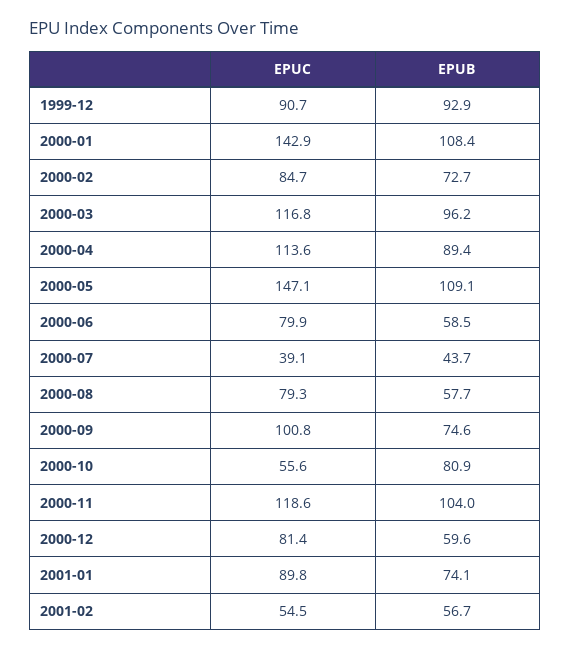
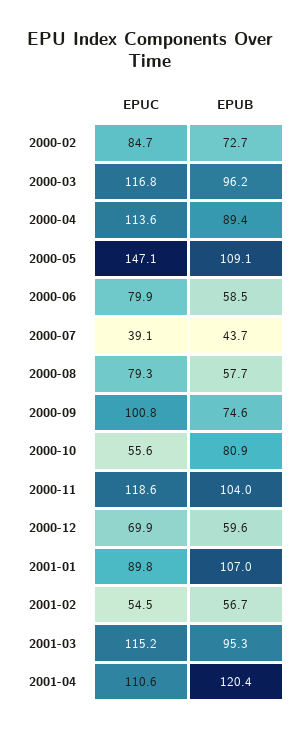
EPUC, 1999-12: 90.7 -> none
EPUB, 1999-12: 92.9 -> none
EPUC, 2000-01: 142.9 -> none
EPUB, 2000-01: 108.4 -> none
EPUC, 2000-12: 81.4 -> 69.9
EPUB, 2001-01: 74.1 -> 107
EPUC, 2001-03: none -> 115.2
EPUB, 2001-03: none -> 95.3
EPUC, 2001-04: none -> 110.6
EPUB, 2001-04: none -> 120.4

